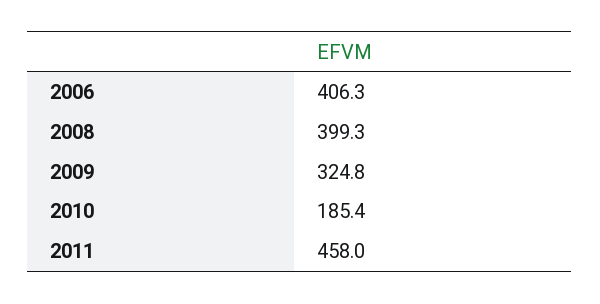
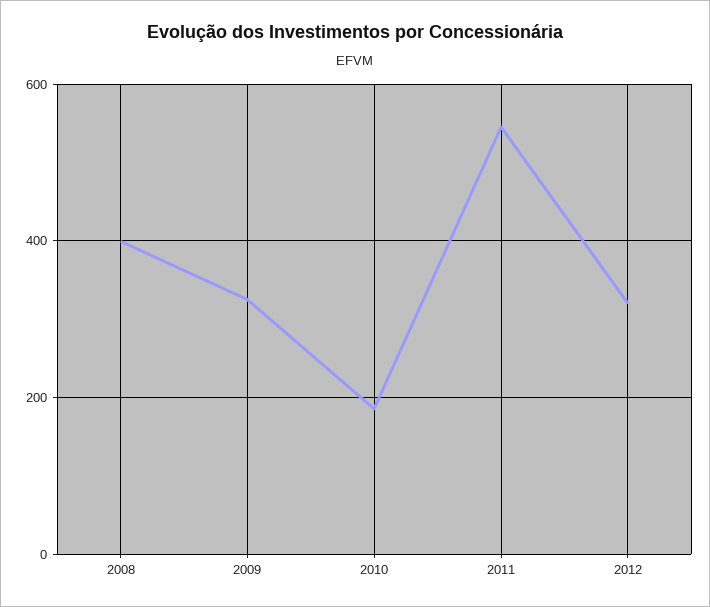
2006: 406.3 -> none
2011: 458 -> 540
2012: none -> 320

